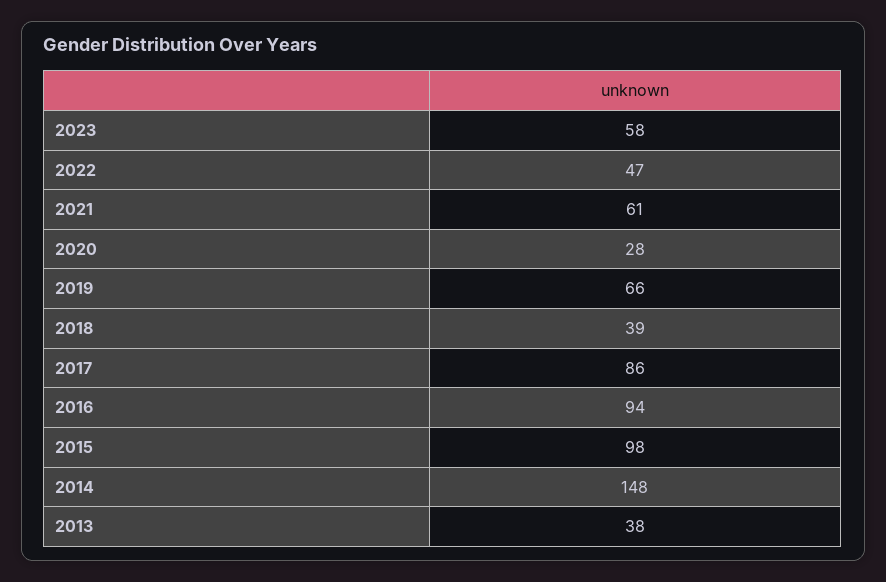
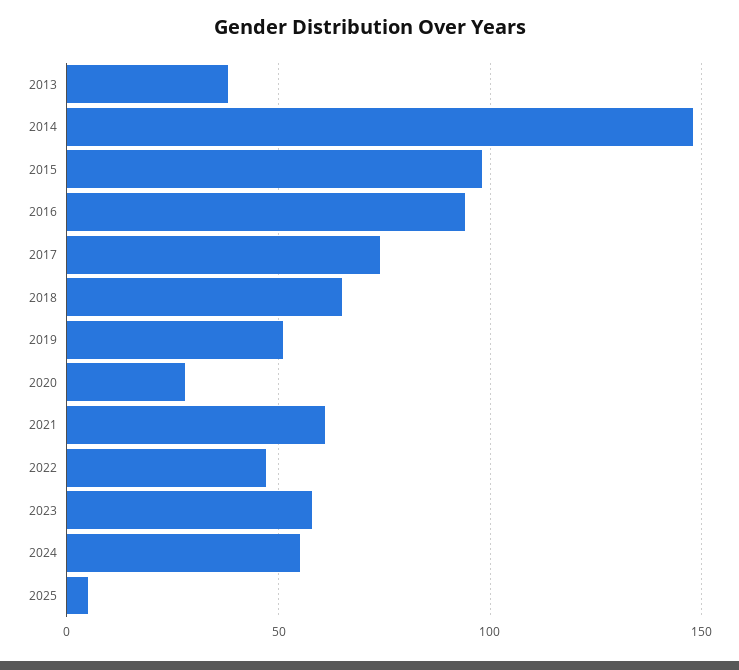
2019: 66 -> 50
2018: 39 -> 65
2017: 86 -> 75
2024: none -> 55
2025: none -> 5

